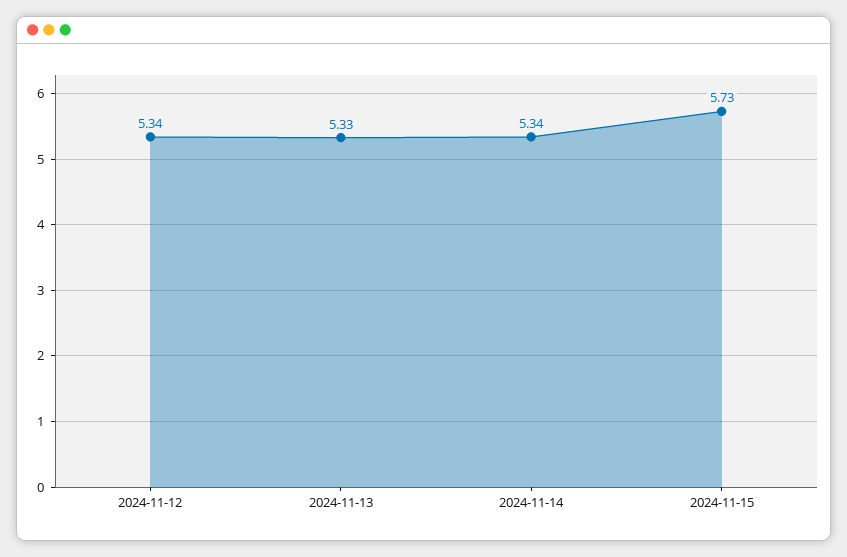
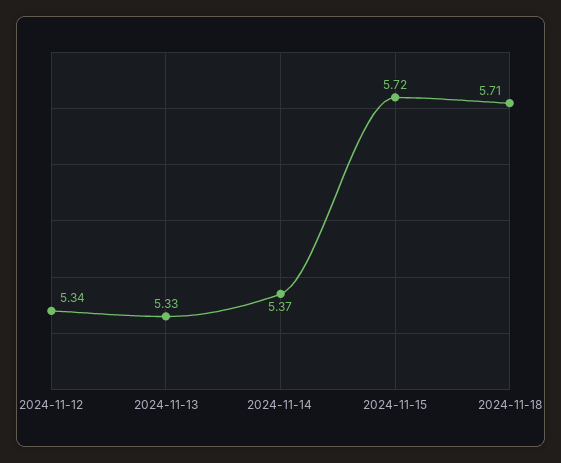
2024-11-14: 5.34 -> 5.37
2024-11-15: 5.73 -> 5.72
2024-11-18: none -> 5.71

